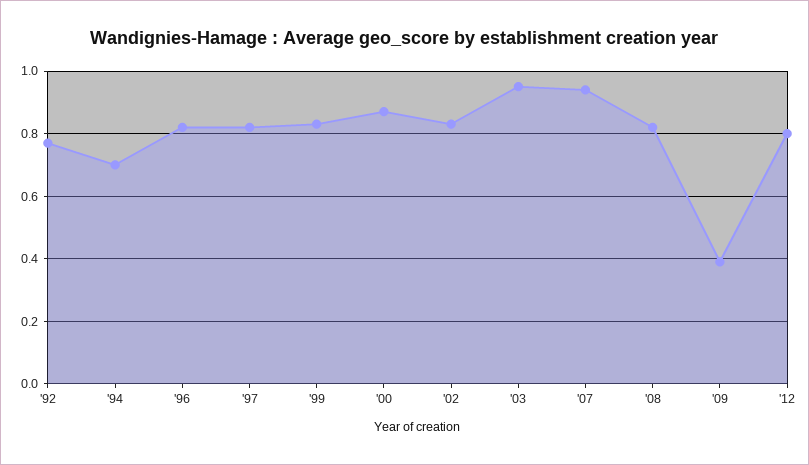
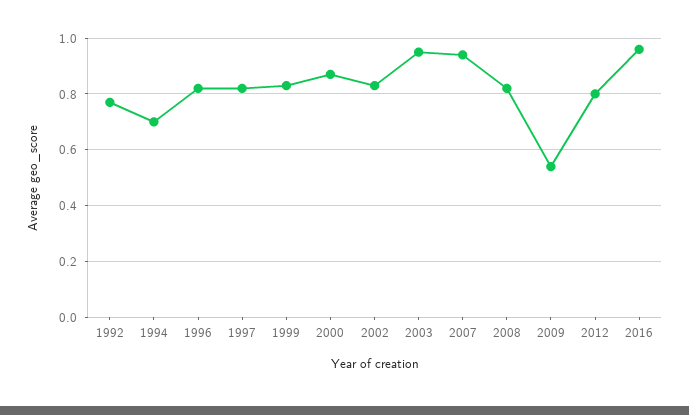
'09: 0.4 -> 0.55
2016: none -> 0.95

